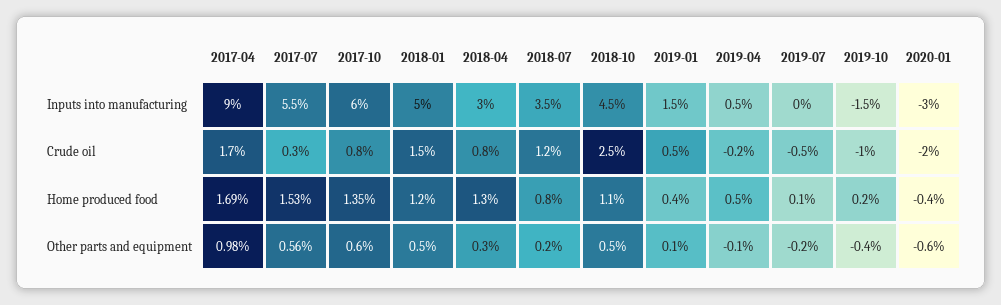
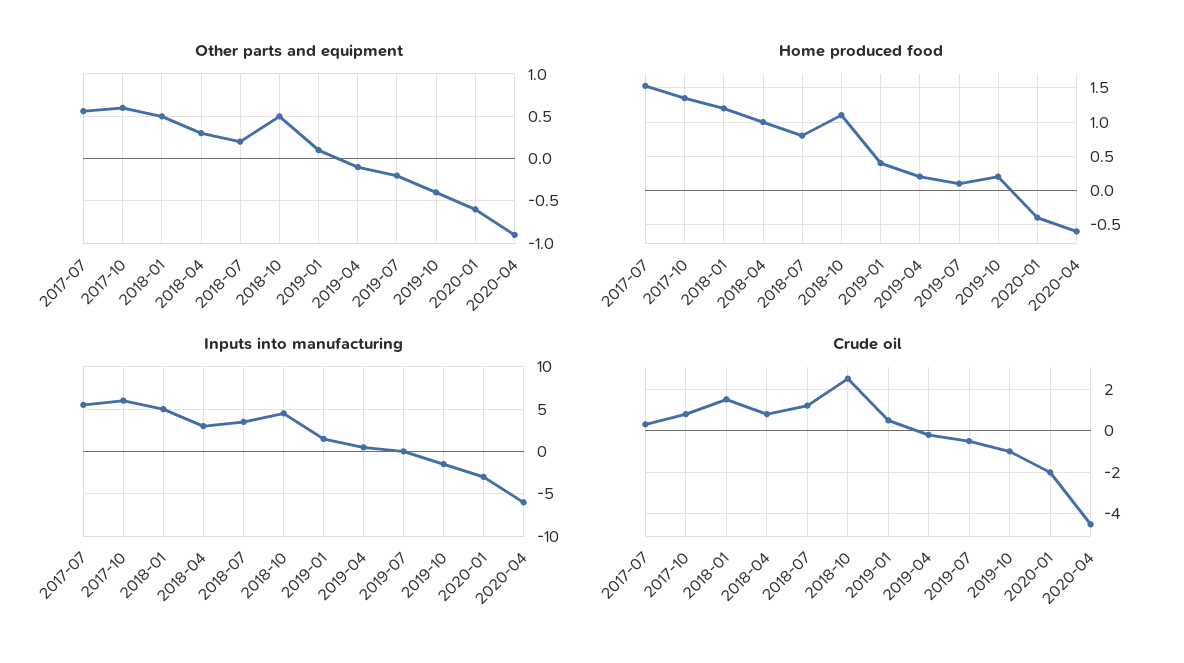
Inputs into manufacturing, 2017-04: 9 -> none
Crude oil, 2017-04: 1.7 -> none
Home produced food, 2017-04: 1.69 -> none
Home produced food, 2018-04: 1.3 -> 1
Home produced food, 2019-04: 0.5 -> 0.2
Other parts and equipment, 2017-04: 0.98 -> none
Other parts and equipment, 2020-04: none -> -0.9
Home produced food, 2020-04: none -> -0.6
Inputs into manufacturing, 2020-04: none -> -6
Crude oil, 2020-04: none -> -4.5

